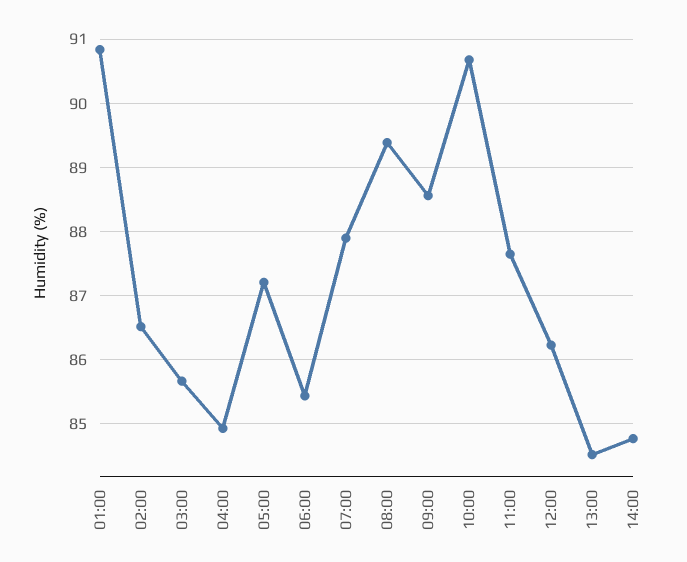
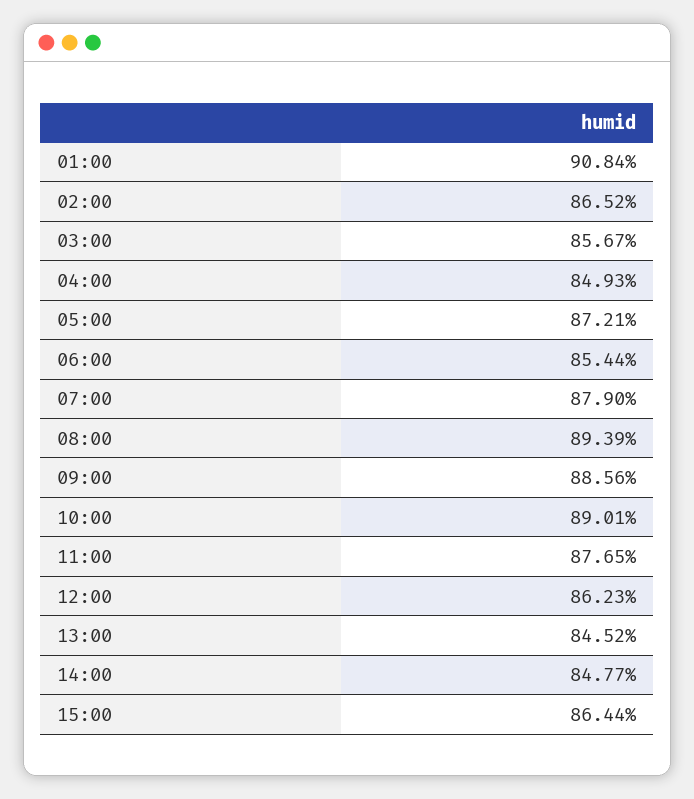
10:00: 90.7 -> 89.01
15:00: none -> 86.44

